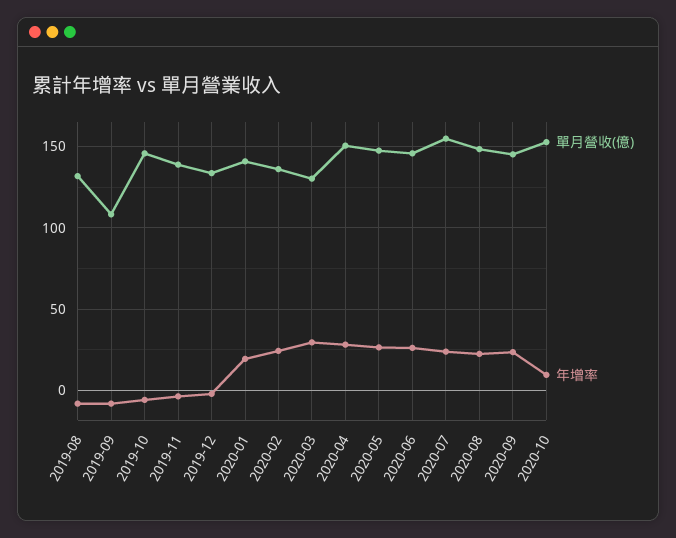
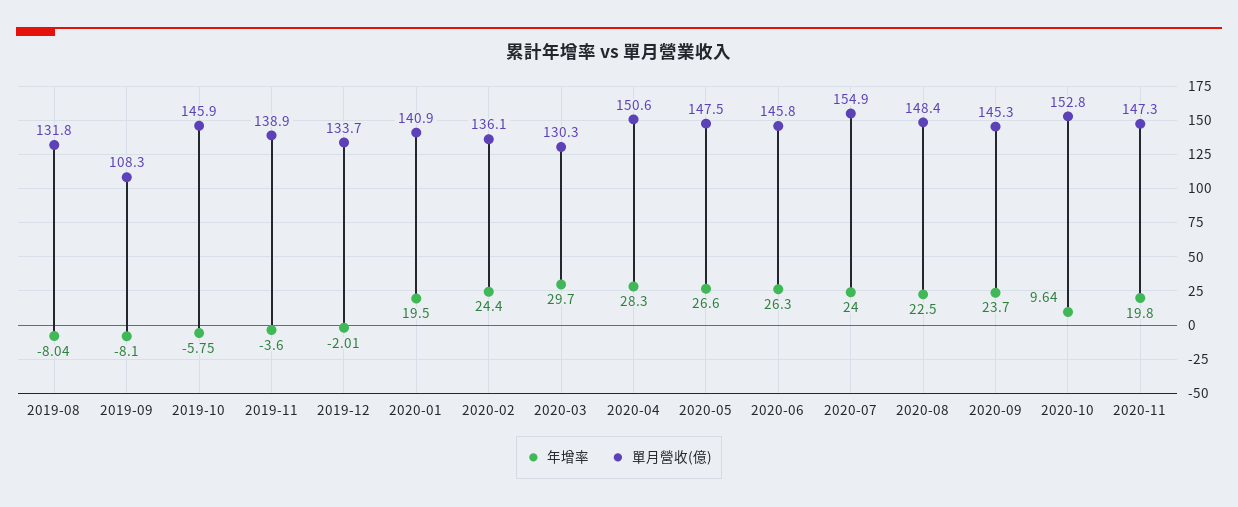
年增率, 2020-11: none -> 19.8
單月營收(億), 2020-11: none -> 147.3

